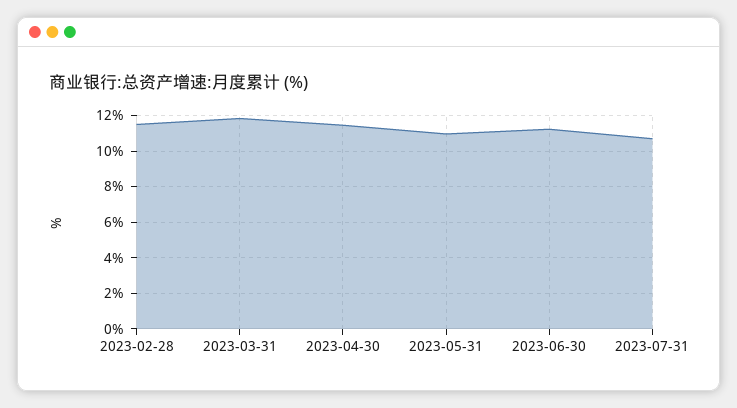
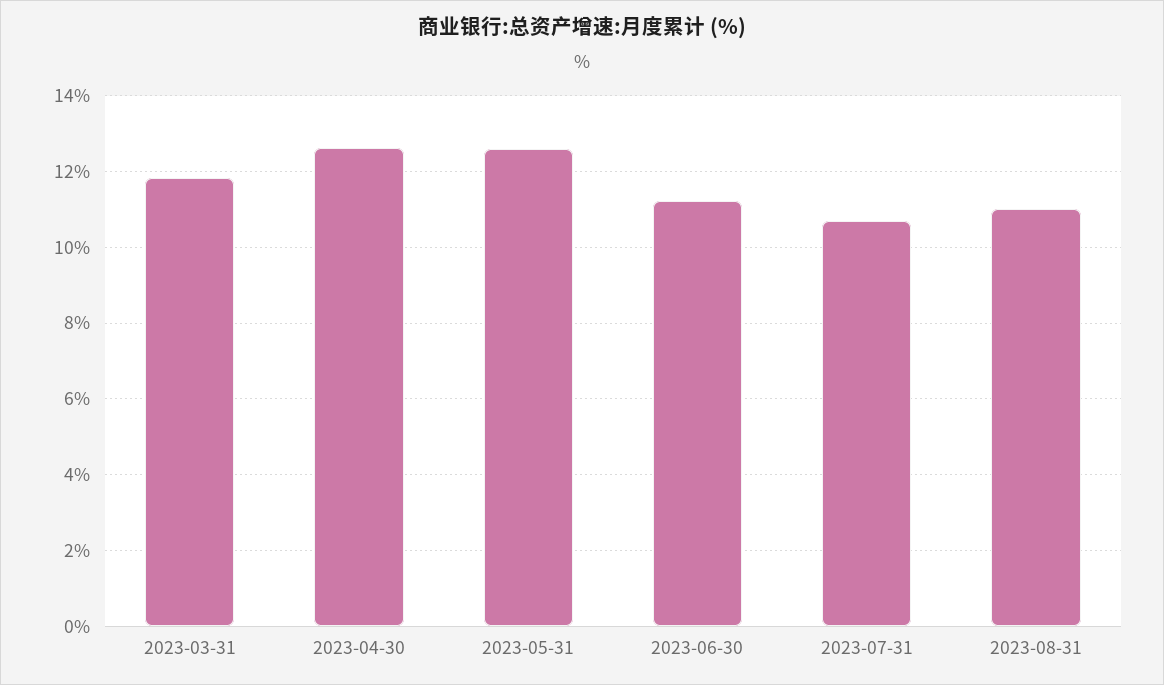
2023-02-28: 11.5 -> none
2023-04-30: 11.5 -> 12.6
2023-05-31: 11 -> 12.6
2023-08-31: none -> 11

